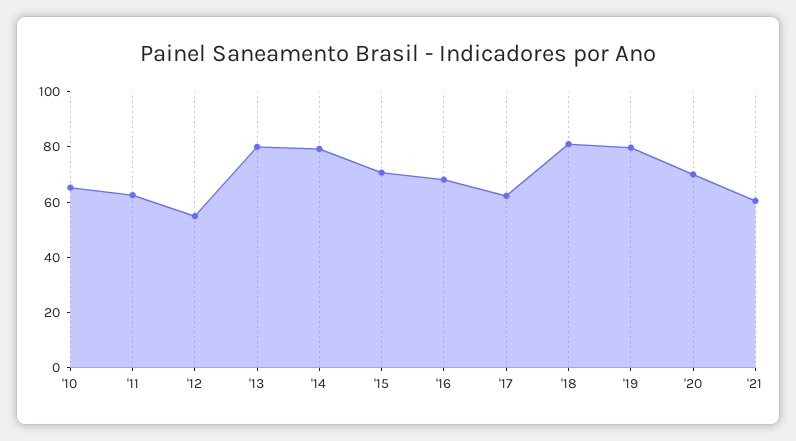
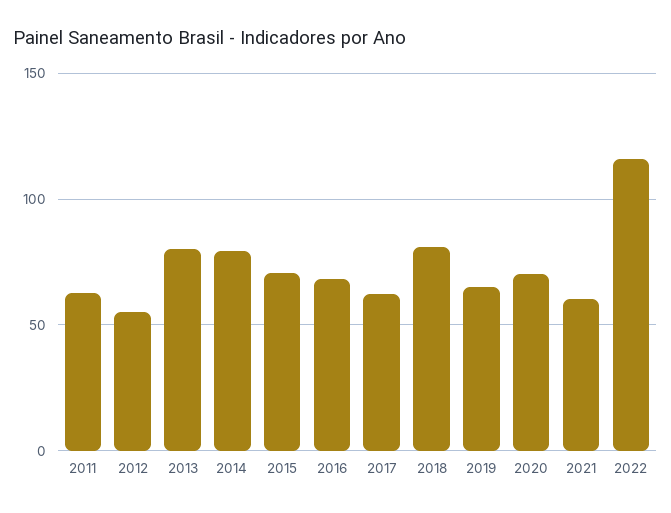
'10: 65 -> none
'19: 80 -> 65
2022: none -> 115

